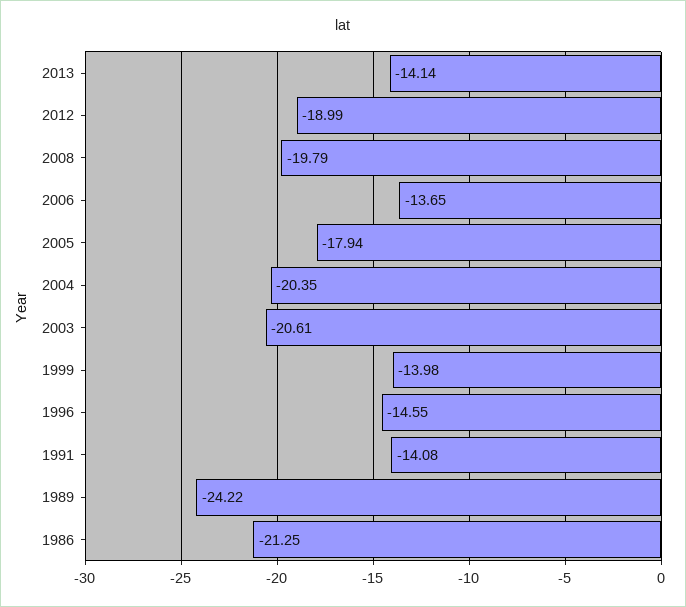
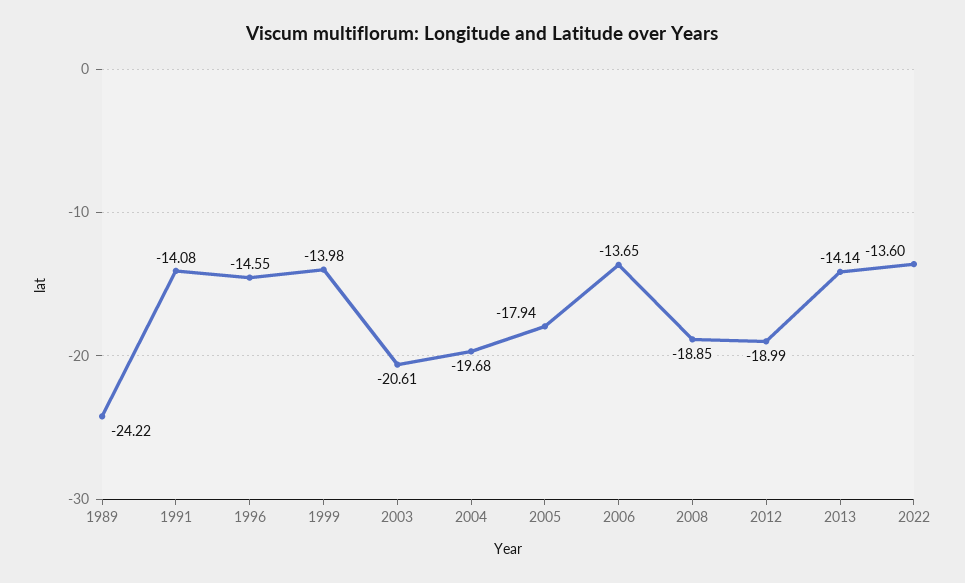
2008: -19.79 -> -18.85
2004: -20.35 -> -19.68
1986: -21.25 -> none
2022: none -> -13.6

